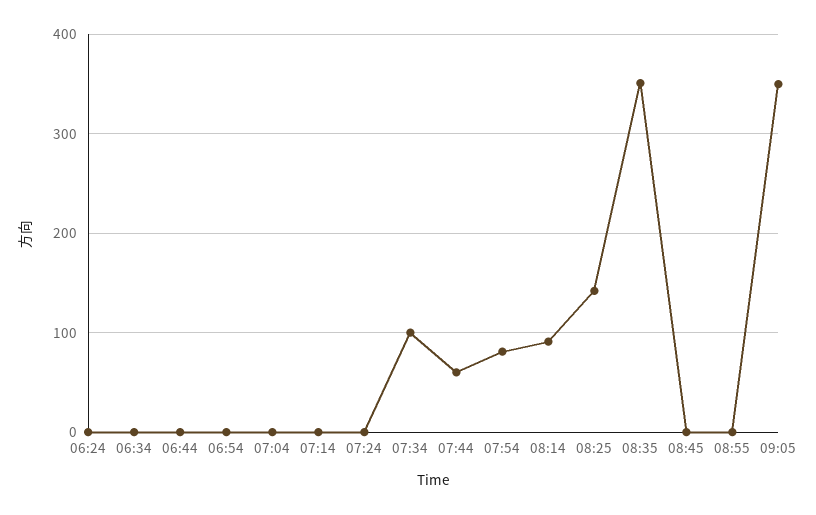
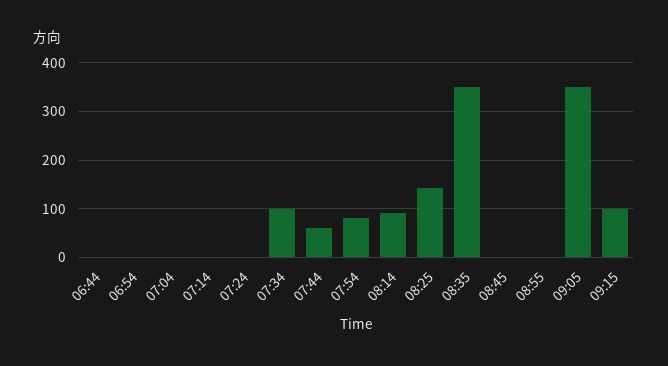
06:24: 0 -> none
06:34: 0 -> none
09:15: none -> 100

